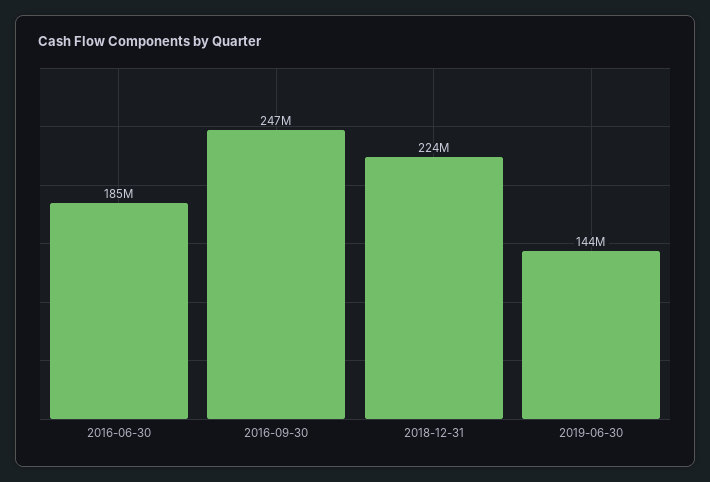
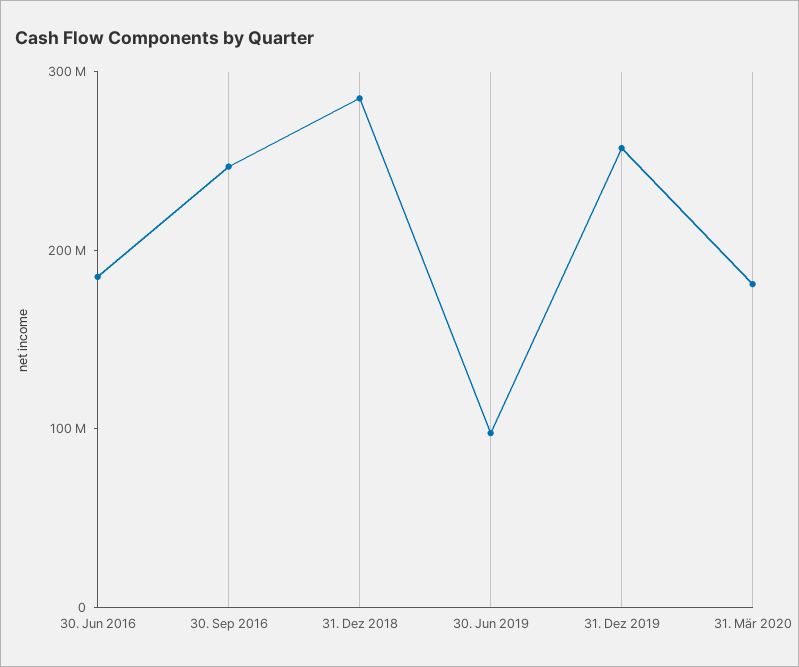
2018-12-31: 224000000 -> 280000000
2019-06-30: 144000000 -> 100000000
31. Dez 2019: none -> 260000000
31. Mär 2020: none -> 180000000

